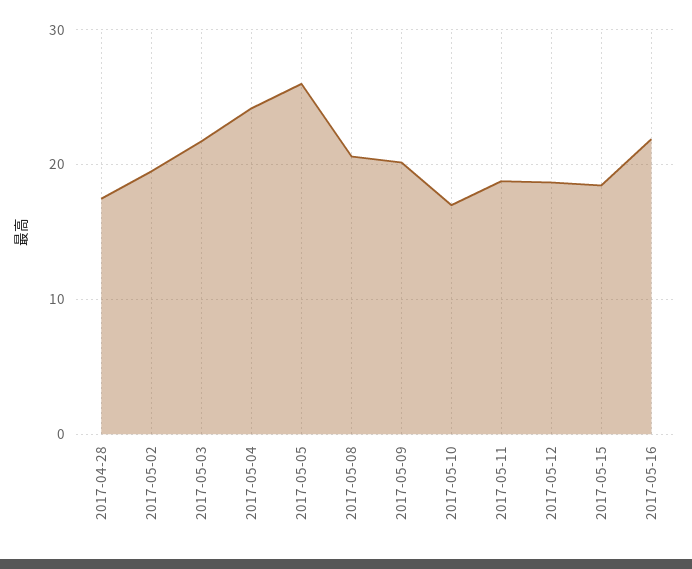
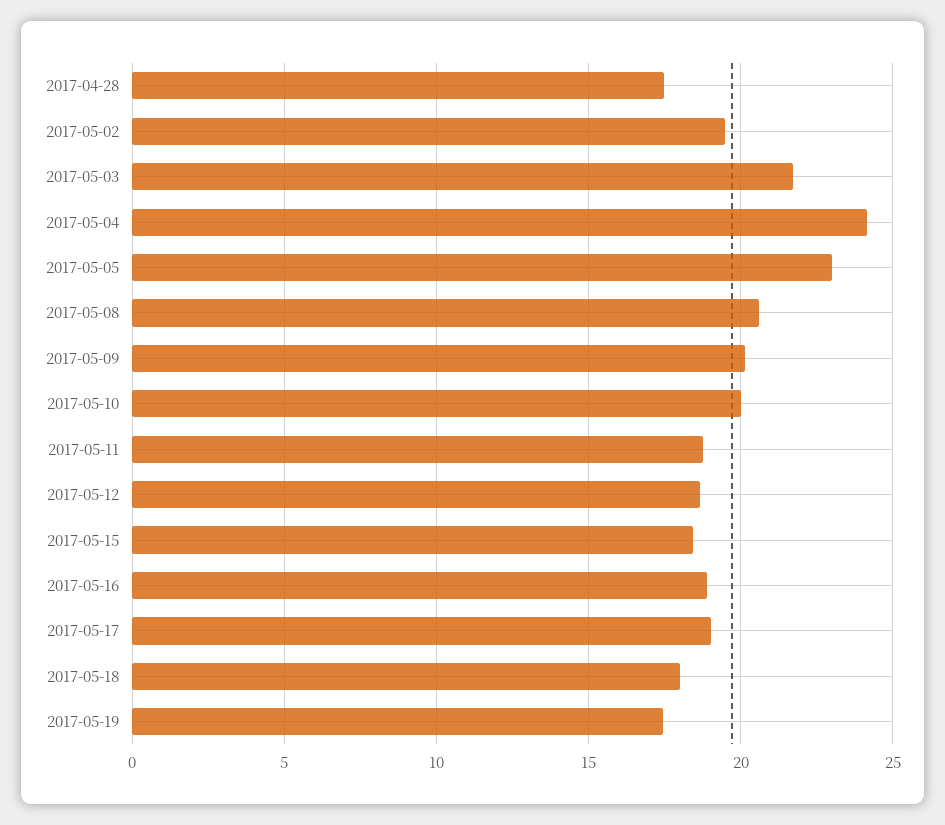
2017-05-05: 26 -> 23
2017-05-10: 17 -> 20
2017-05-16: 22 -> 19
2017-05-17: none -> 19
2017-05-18: none -> 18
2017-05-19: none -> 17.5

